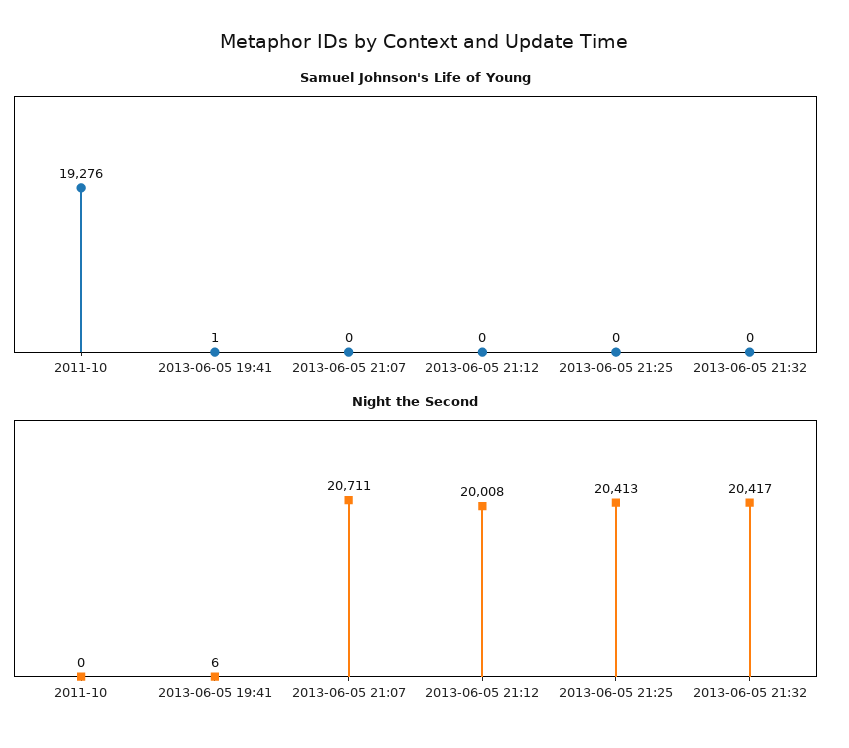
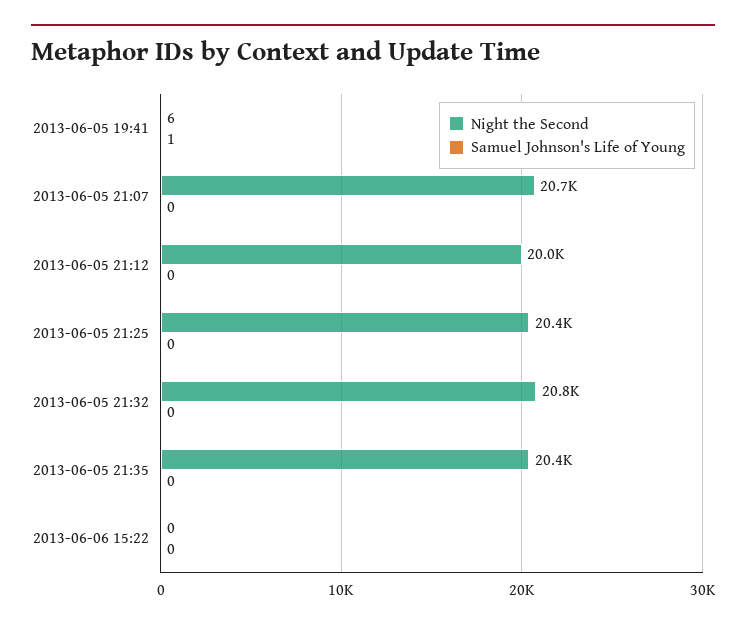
Samuel Johnson's Life of Young, 2011-10: 19276 -> none
Night the Second, 2011-10: 0 -> none
Night the Second, 2013-06-05 21:32: 20417 -> 20800
Night the Second, 2013-06-05 21:35: none -> 20400
Samuel Johnson's Life of Young, 2013-06-05 21:35: none -> 0
Night the Second, 2013-06-06 15:22: none -> 0
Samuel Johnson's Life of Young, 2013-06-06 15:22: none -> 0

